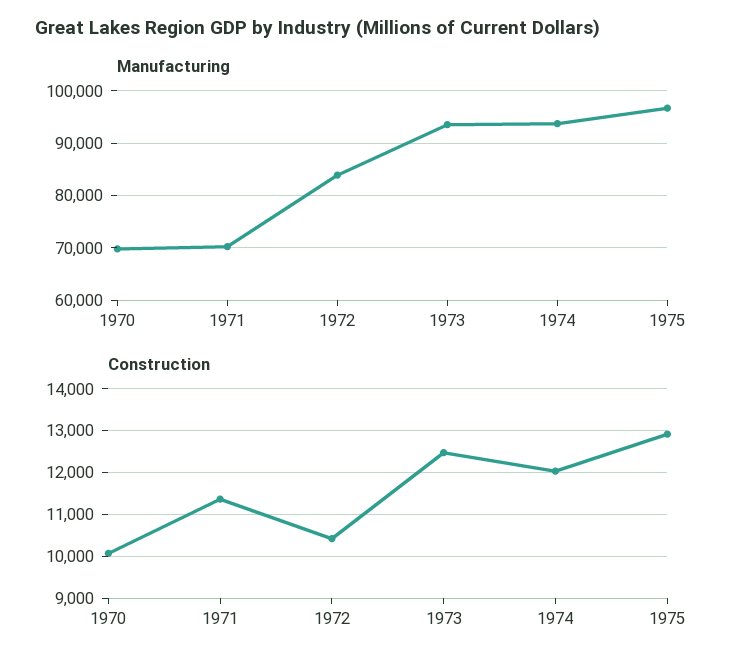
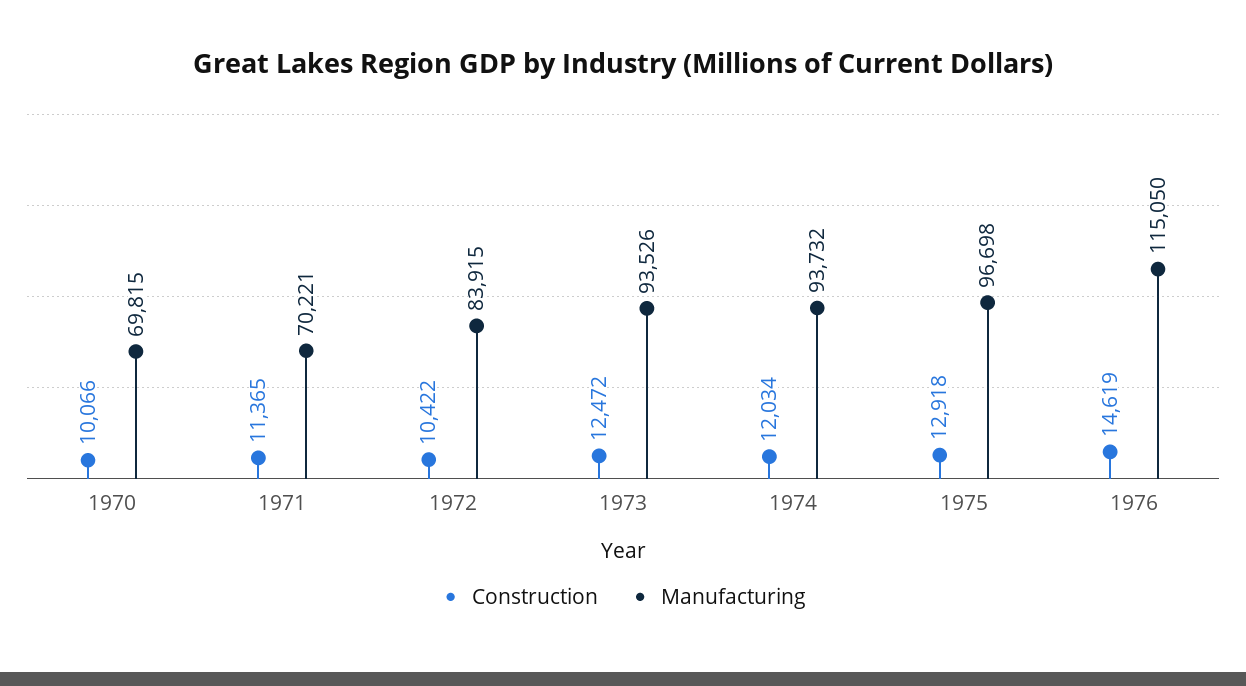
Construction, 1976: none -> 14619
Manufacturing, 1976: none -> 115050

